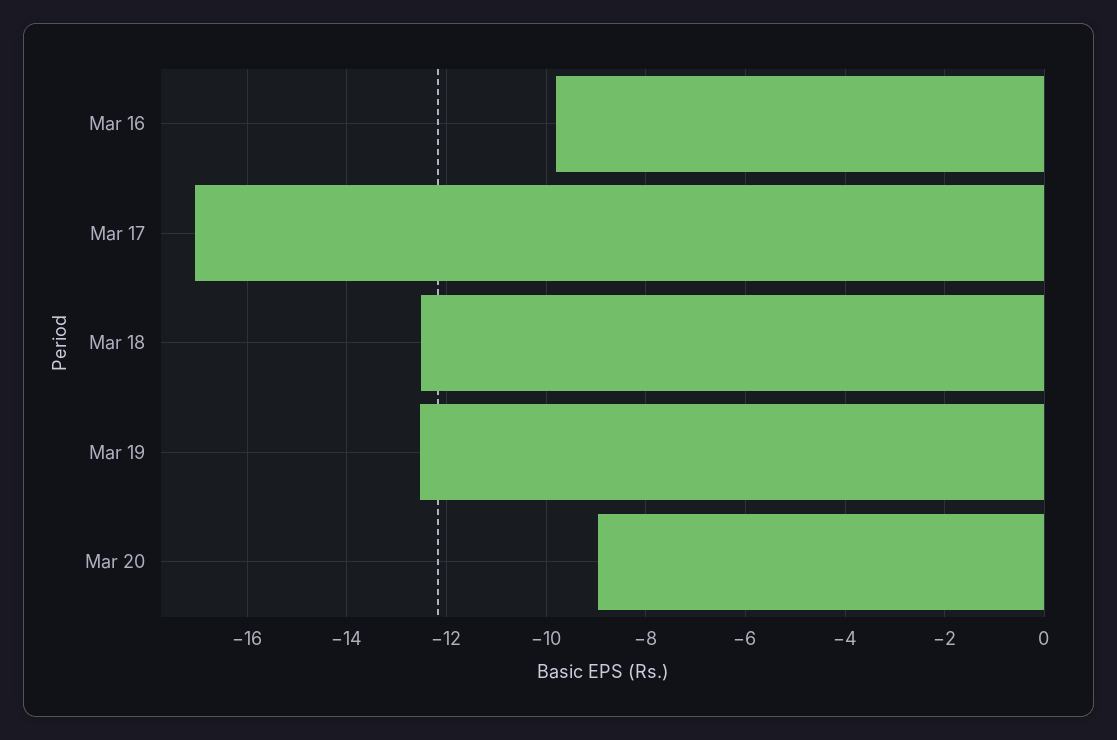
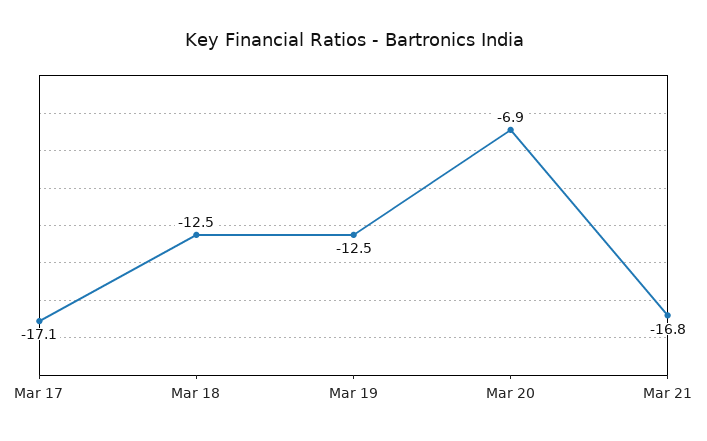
Mar 16: -9.8 -> none
Mar 20: -9 -> -6.9
Mar 21: none -> -16.8

